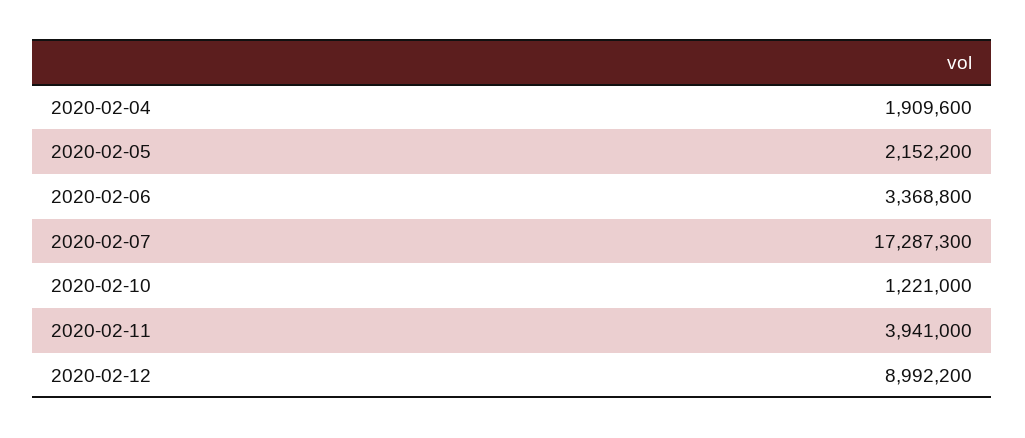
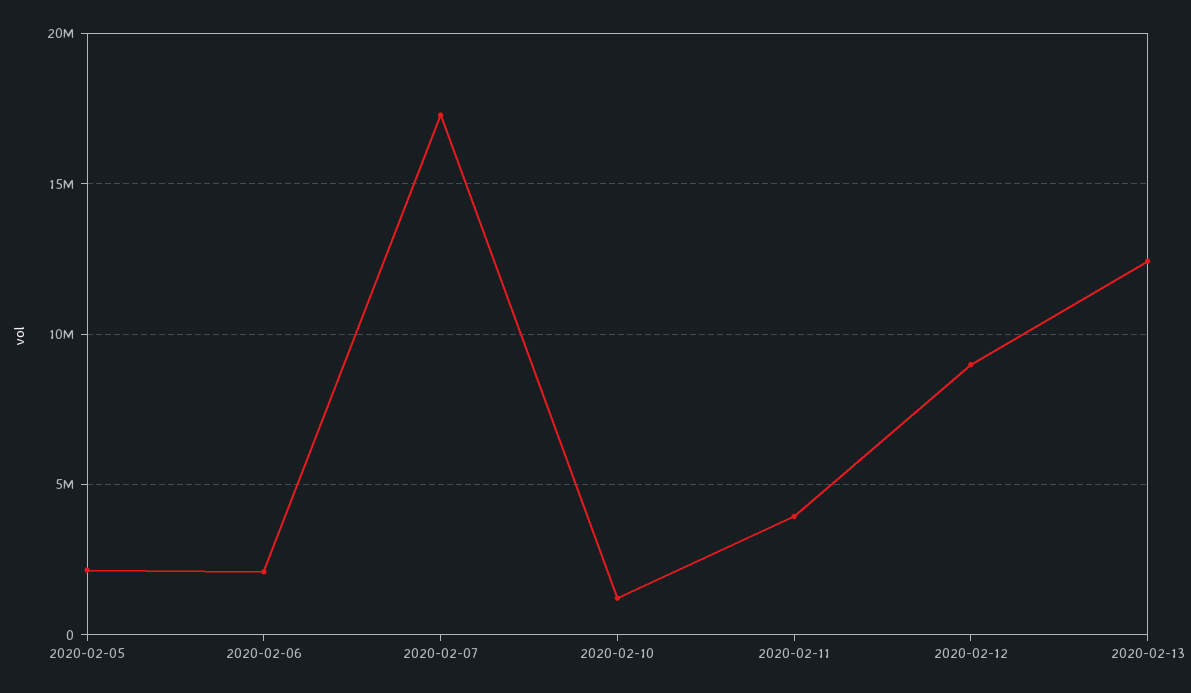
2020-02-04: 1909600 -> none
2020-02-06: 3368800 -> 2000000
2020-02-13: none -> 12500000

